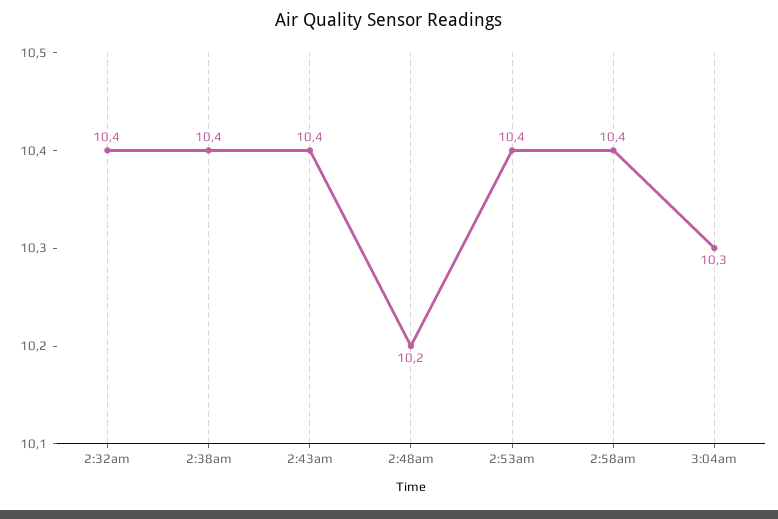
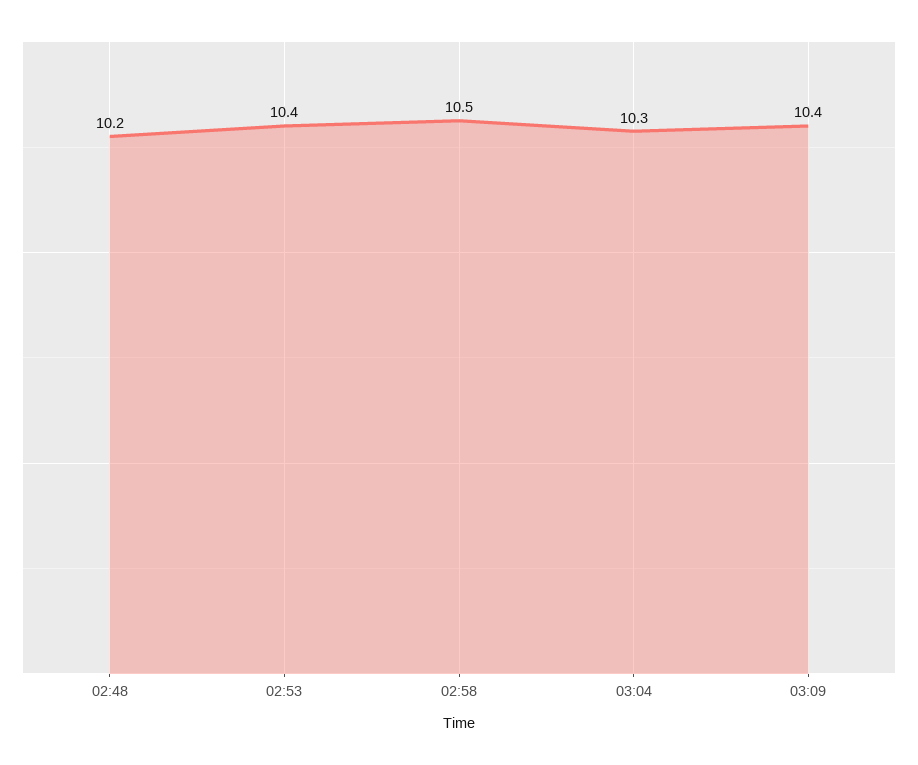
2:32am: 10.4 -> none
2:38am: 10.4 -> none
2:43am: 10.4 -> none
2:58am: 10.4 -> 10.5
03:09: none -> 10.4

